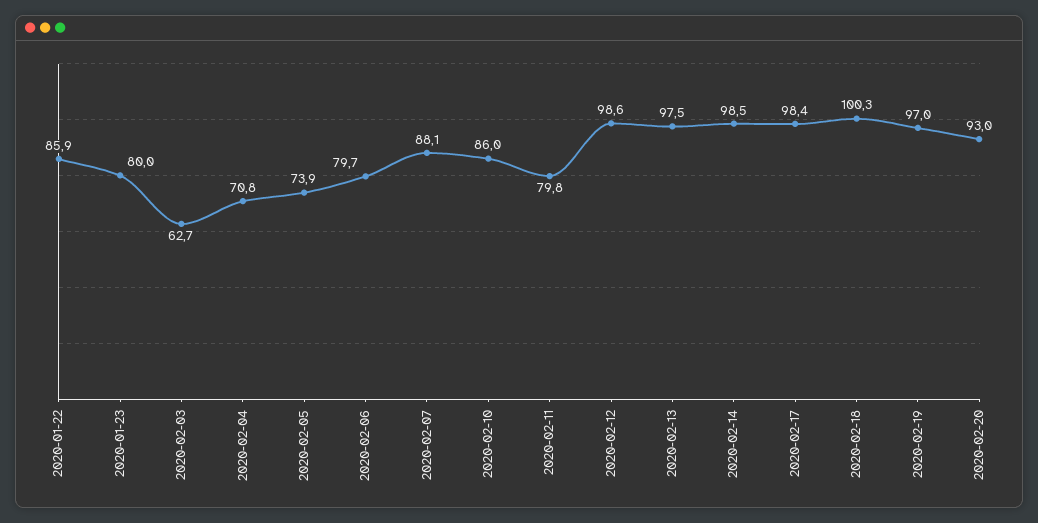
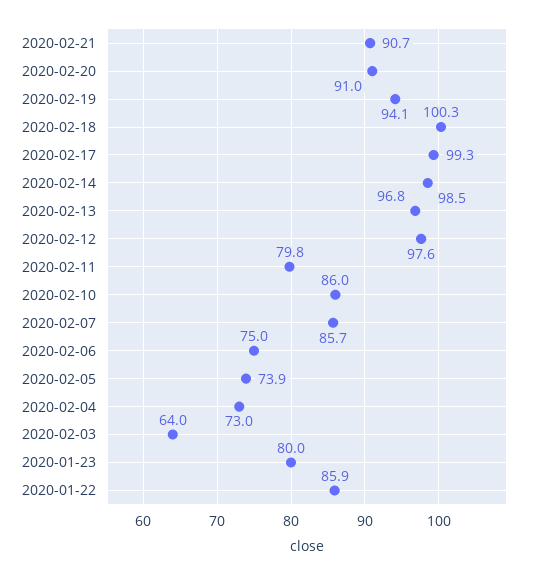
2020-02-03: 62.7 -> 64
2020-02-04: 70.8 -> 73
2020-02-06: 79.7 -> 75
2020-02-07: 88.1 -> 85.7
2020-02-12: 98.6 -> 97.6
2020-02-13: 97.5 -> 96.8
2020-02-17: 98.4 -> 99.3
2020-02-19: 97 -> 94.1
2020-02-20: 93 -> 91
2020-02-21: none -> 90.7

